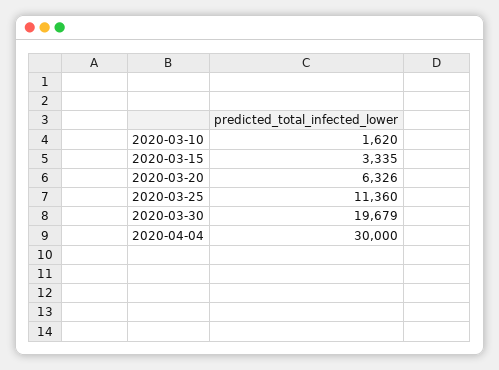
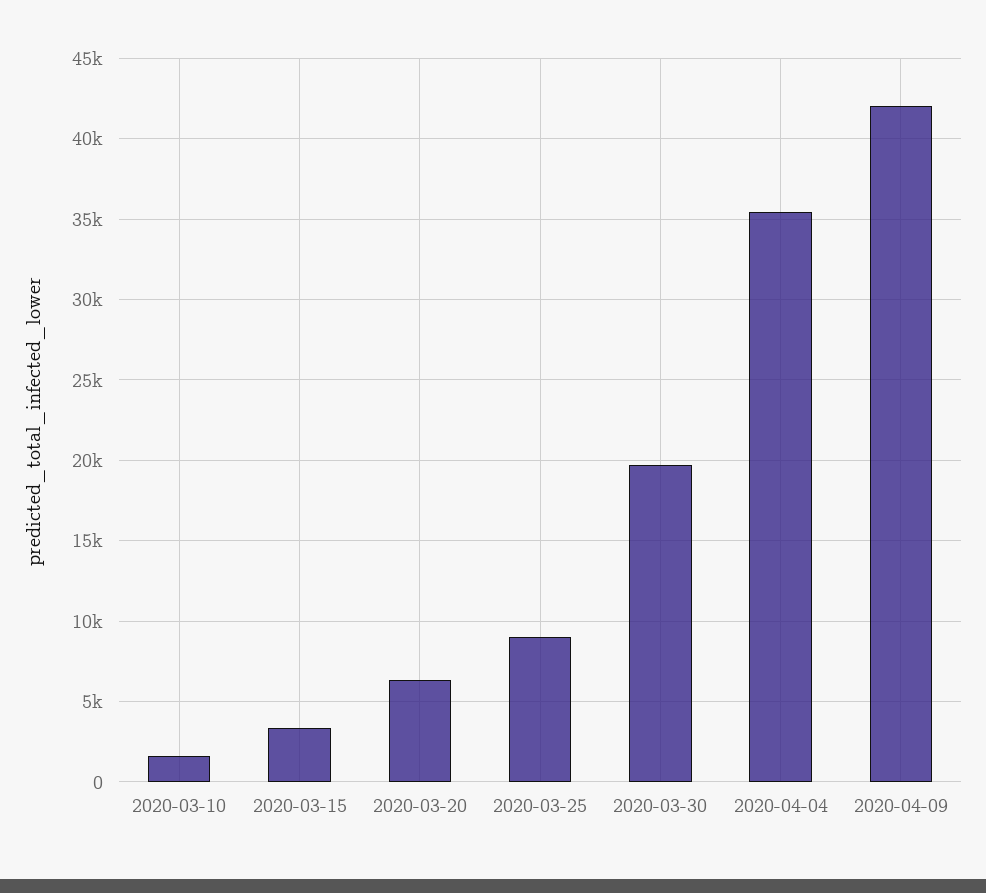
2020-03-25: 11360 -> 9000
2020-04-04: 30000 -> 35500
2020-04-09: none -> 42000

